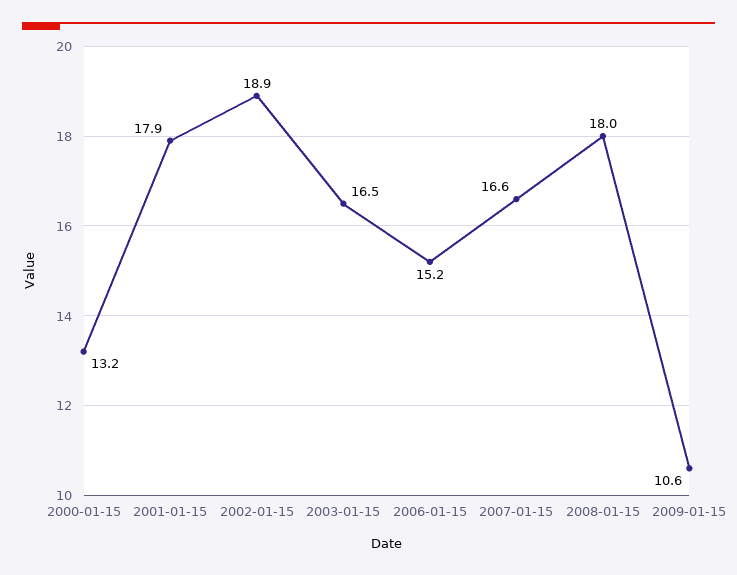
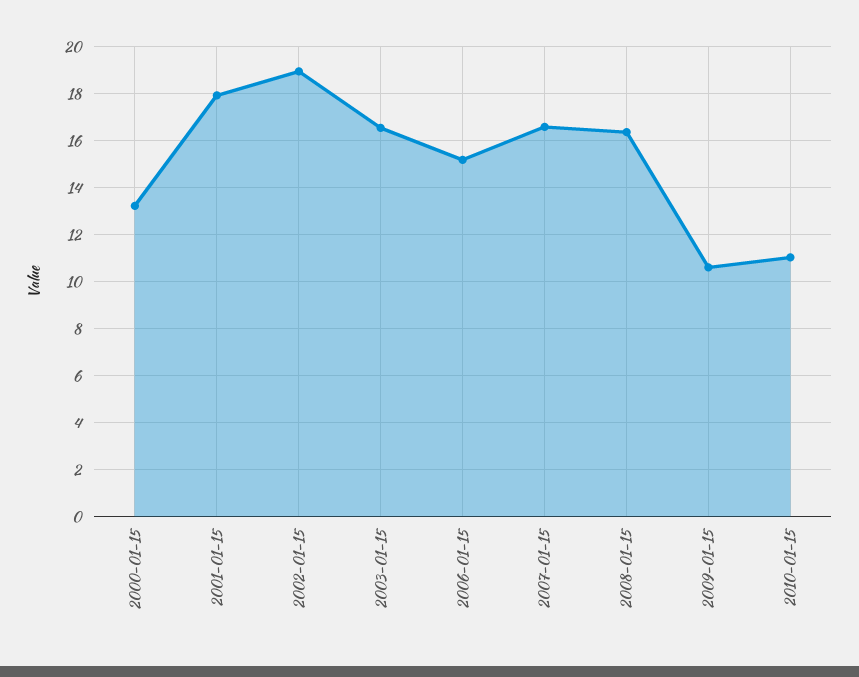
2008-01-15: 18 -> 16.5
2010-01-15: none -> 11

